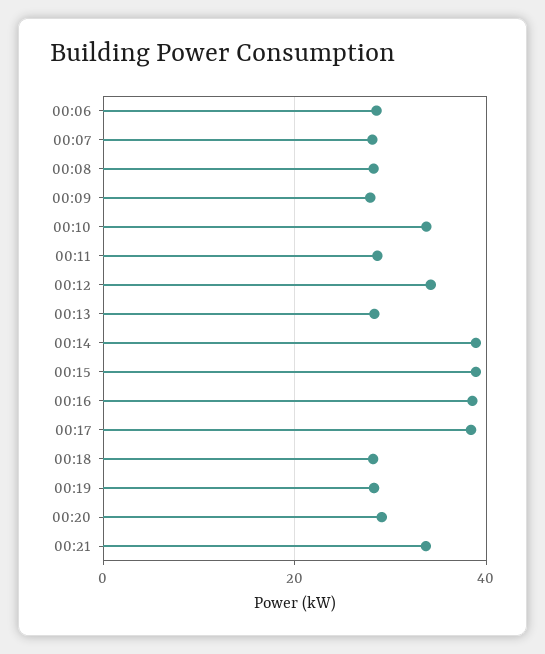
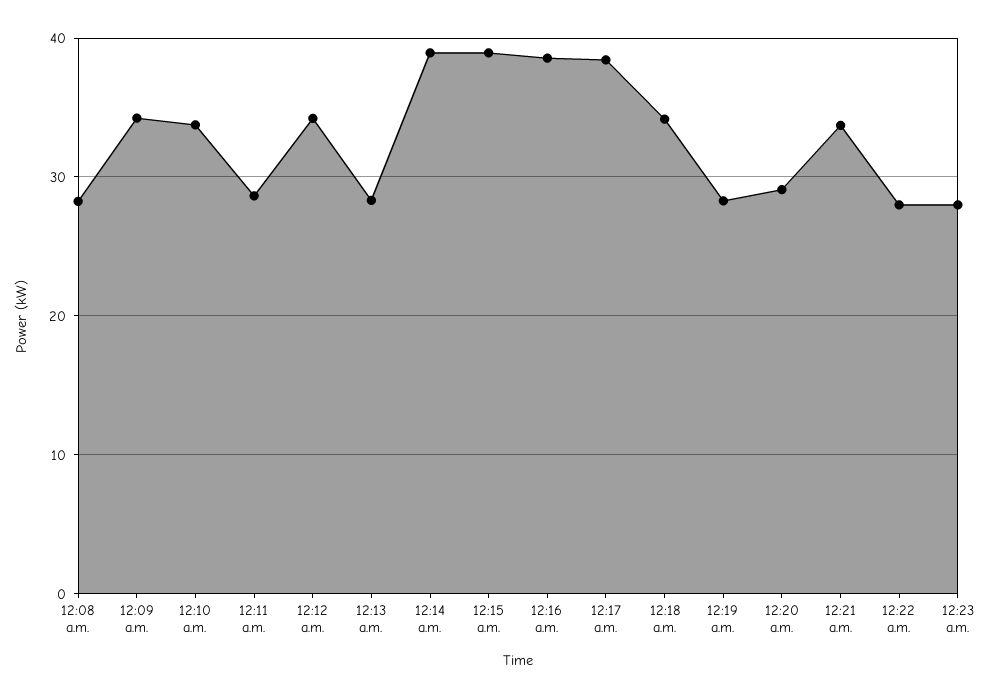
00:06: 28 -> none
00:07: 28 -> none
00:09: 28 -> 34
00:18: 28 -> 34
12:22 a.m.: none -> 28
12:23 a.m.: none -> 28

